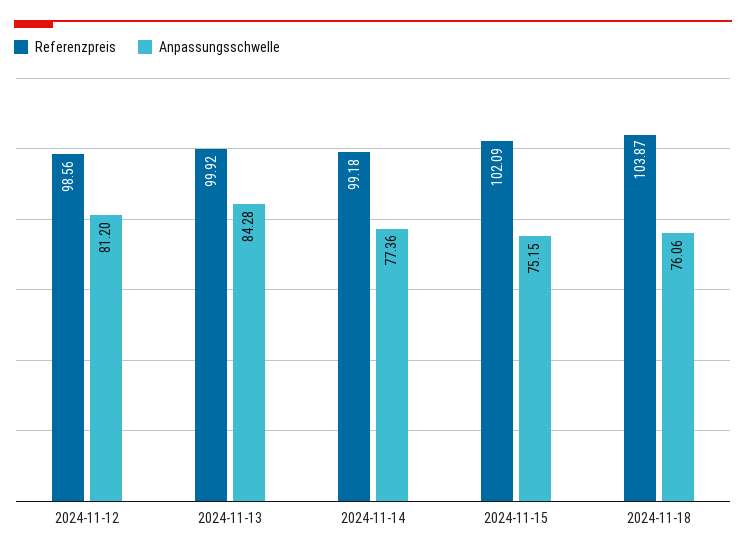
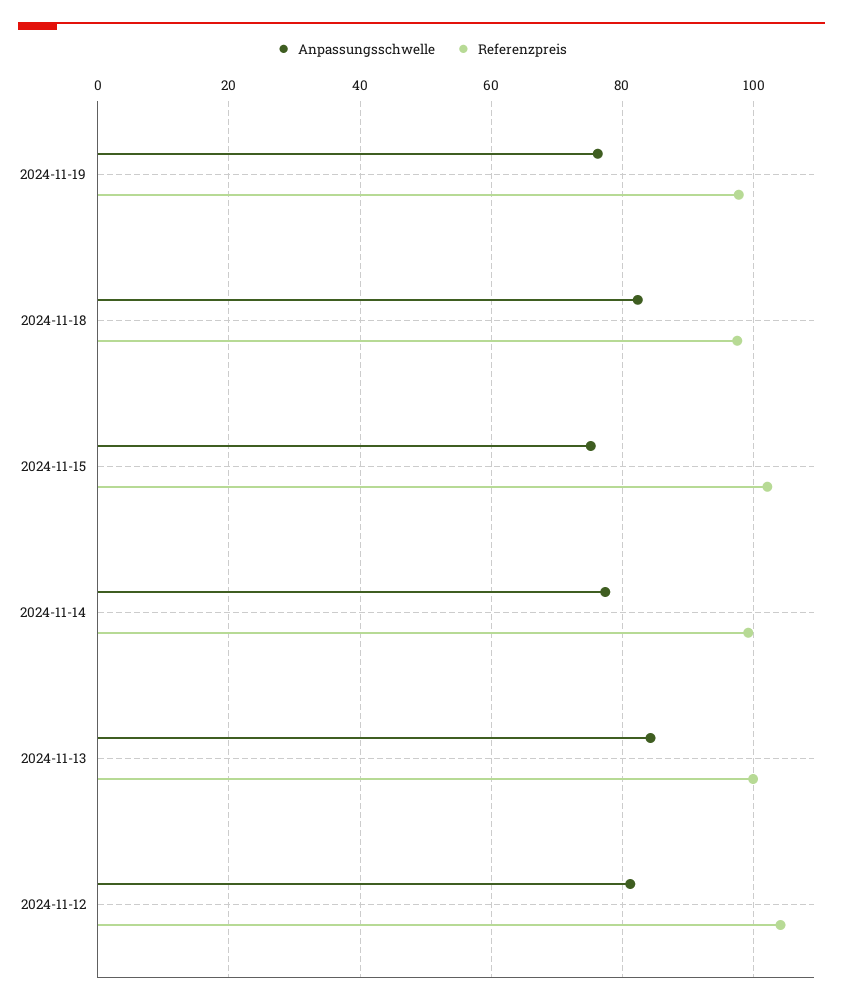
Referenzpreis, 2024-11-12: 98.56 -> 104
Referenzpreis, 2024-11-18: 103.87 -> 98
Anpassungsschwelle, 2024-11-18: 76.06 -> 82
Anpassungsschwelle, 2024-11-19: none -> 76
Referenzpreis, 2024-11-19: none -> 98

